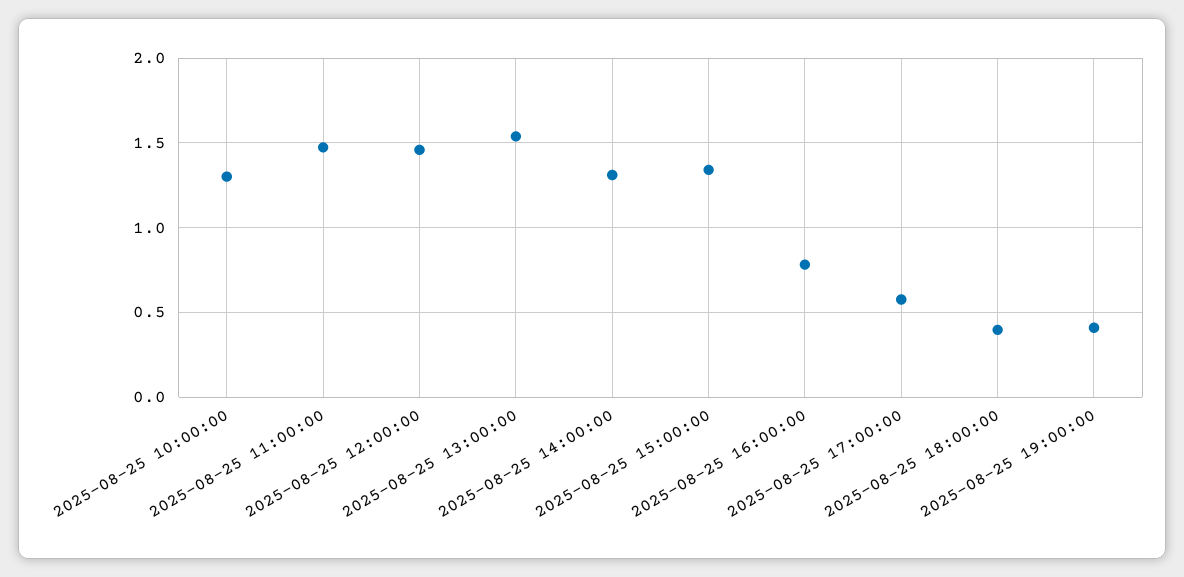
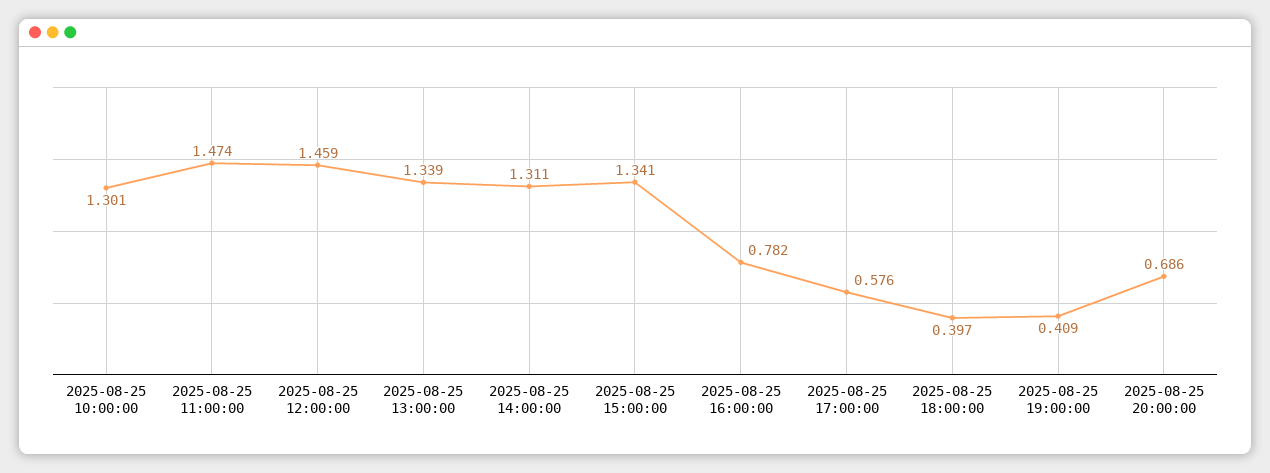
2025-08-25 13:00:00: 1.55 -> 1.339
2025-08-25 20:00:00: none -> 0.686

